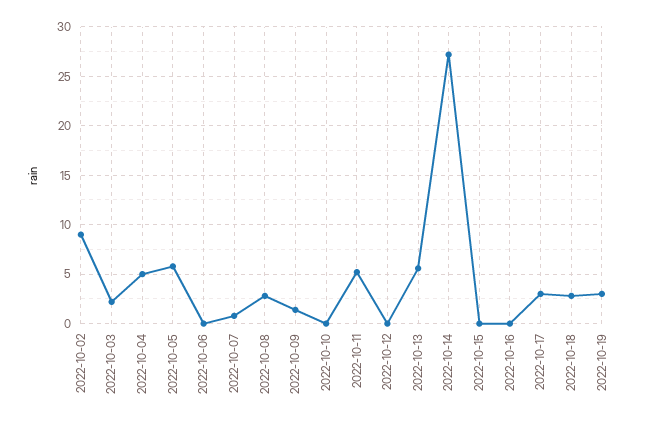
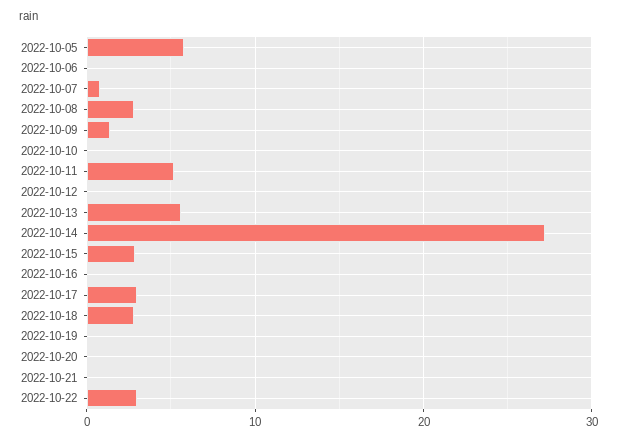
2022-10-02: 9 -> none
2022-10-03: 2 -> none
2022-10-04: 5 -> none
2022-10-15: 0 -> 3
2022-10-19: 3 -> 0
2022-10-20: none -> 0
2022-10-21: none -> 0
2022-10-22: none -> 3

